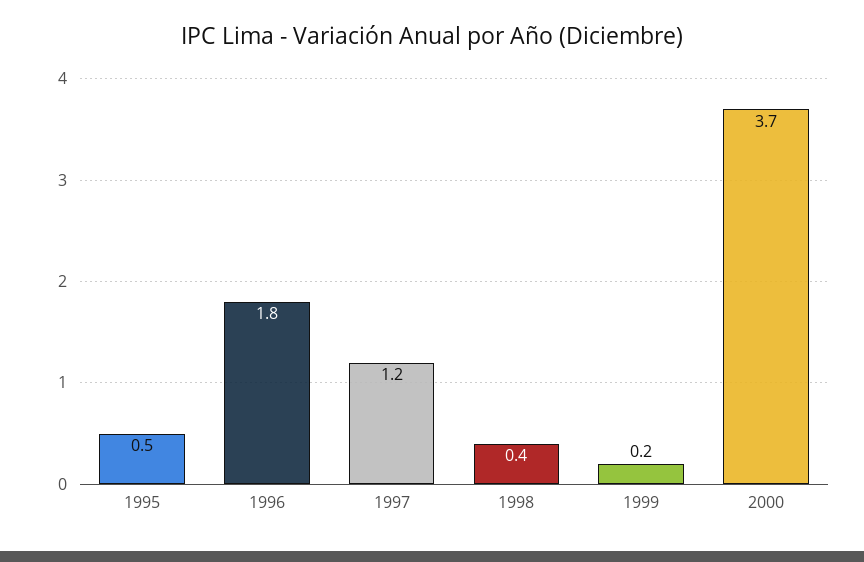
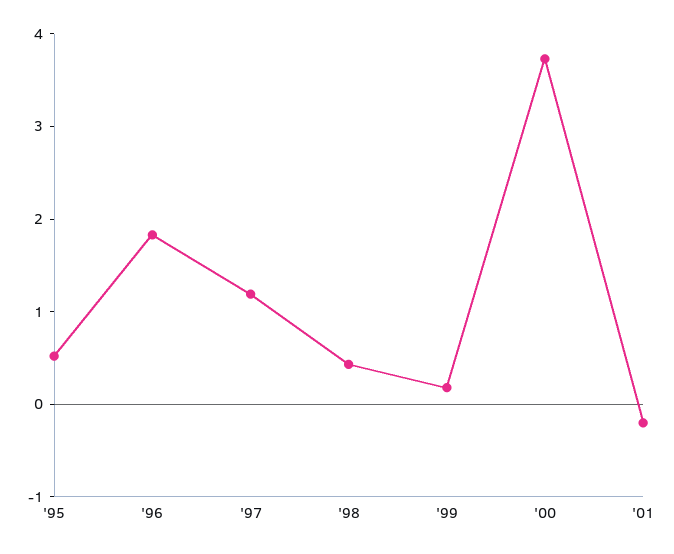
'01: none -> -0.2

